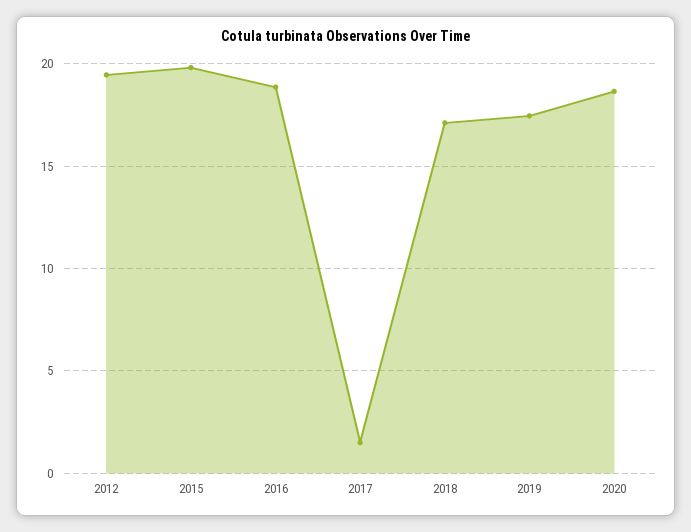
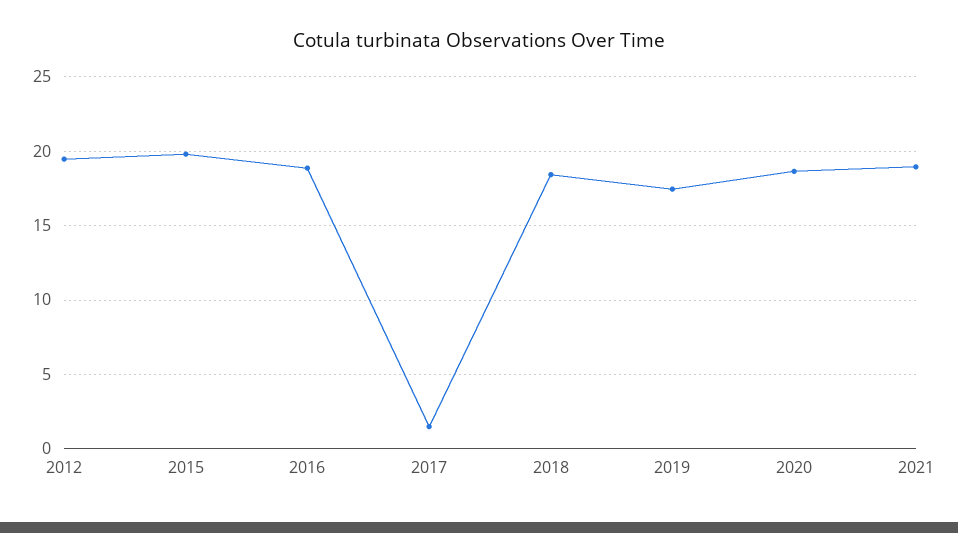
2018: 17 -> 18.5
2021: none -> 19

